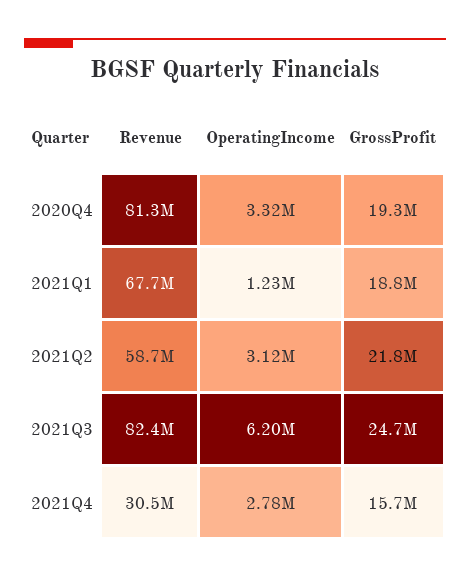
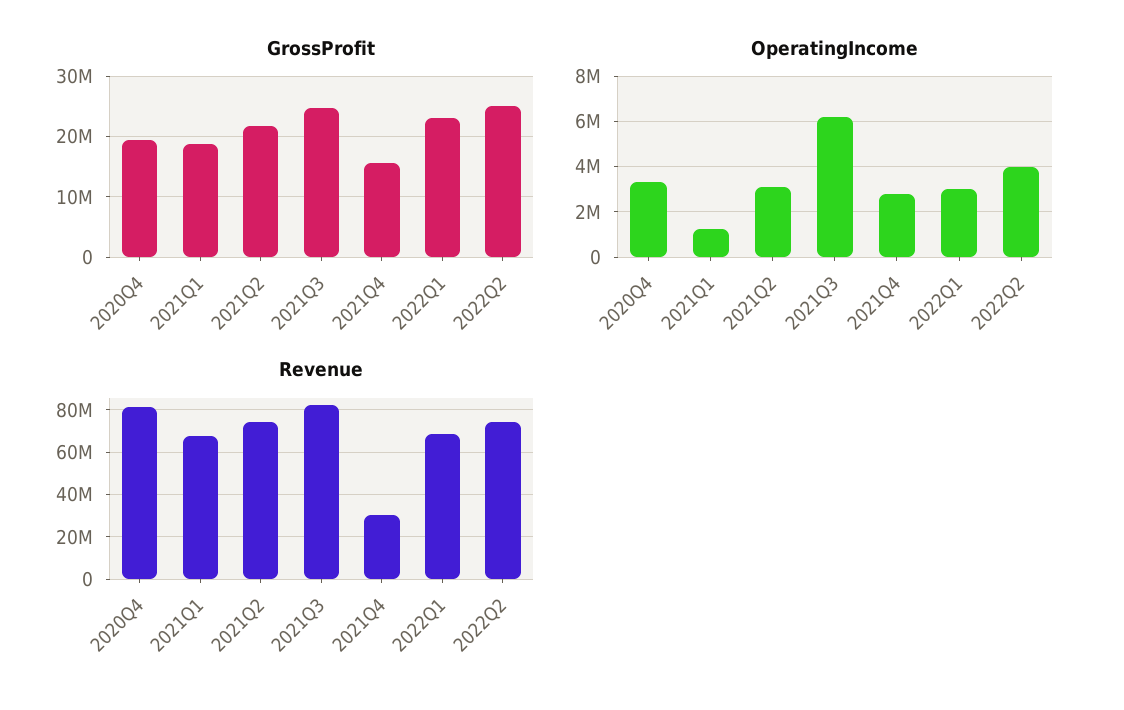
Revenue, 2021Q2: 58700000 -> 75000000
GrossProfit, 2022Q1: none -> 23000000
GrossProfit, 2022Q2: none -> 25000000
OperatingIncome, 2022Q1: none -> 3000000
OperatingIncome, 2022Q2: none -> 4000000
Revenue, 2022Q1: none -> 70000000
Revenue, 2022Q2: none -> 75000000

